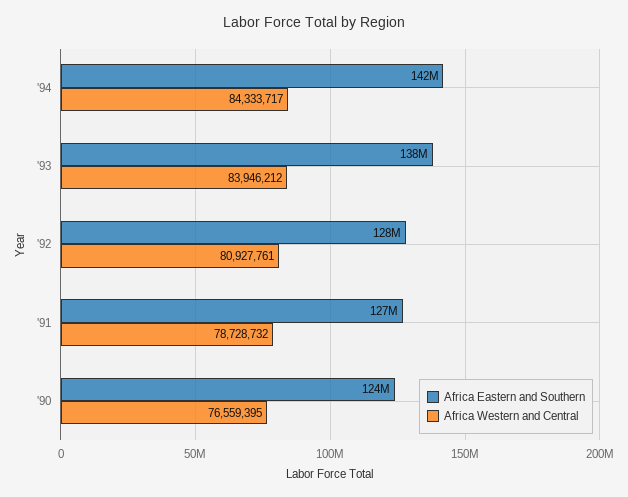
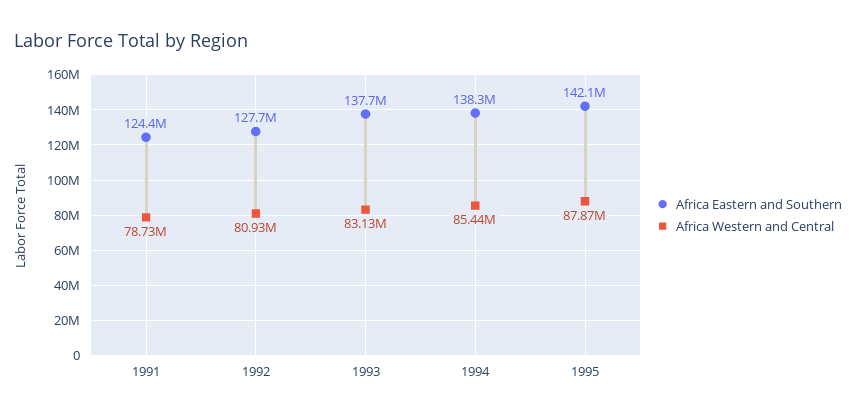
Africa Eastern and Southern, '94: 142000000 -> 138300000
Africa Western and Central, '94: 84333717 -> 85440000
Africa Western and Central, '93: 83946212 -> 83130000
Africa Eastern and Southern, '91: 127000000 -> 124400000
Africa Eastern and Southern, '90: 124000000 -> none
Africa Western and Central, '90: 76559395 -> none
Africa Eastern and Southern, 1995: none -> 142100000
Africa Western and Central, 1995: none -> 87870000

